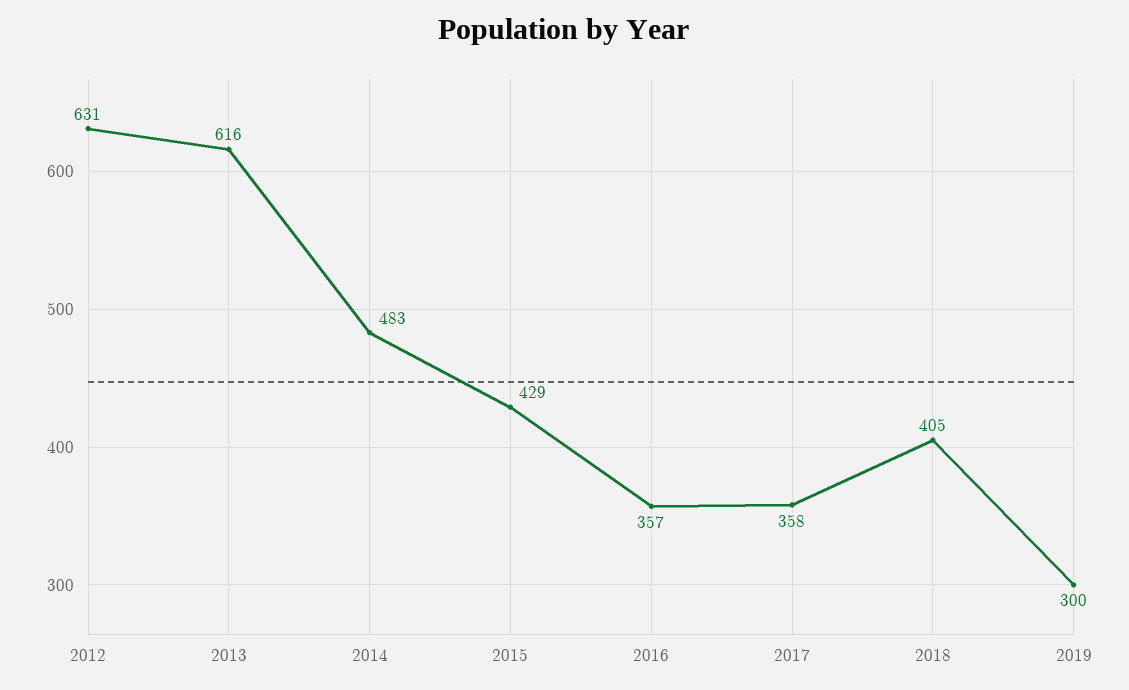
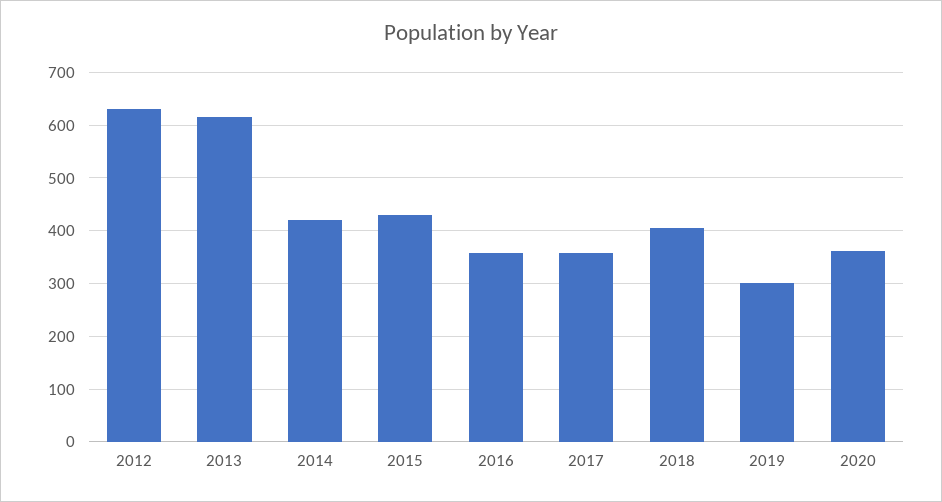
2014: 483 -> 420
2020: none -> 360

